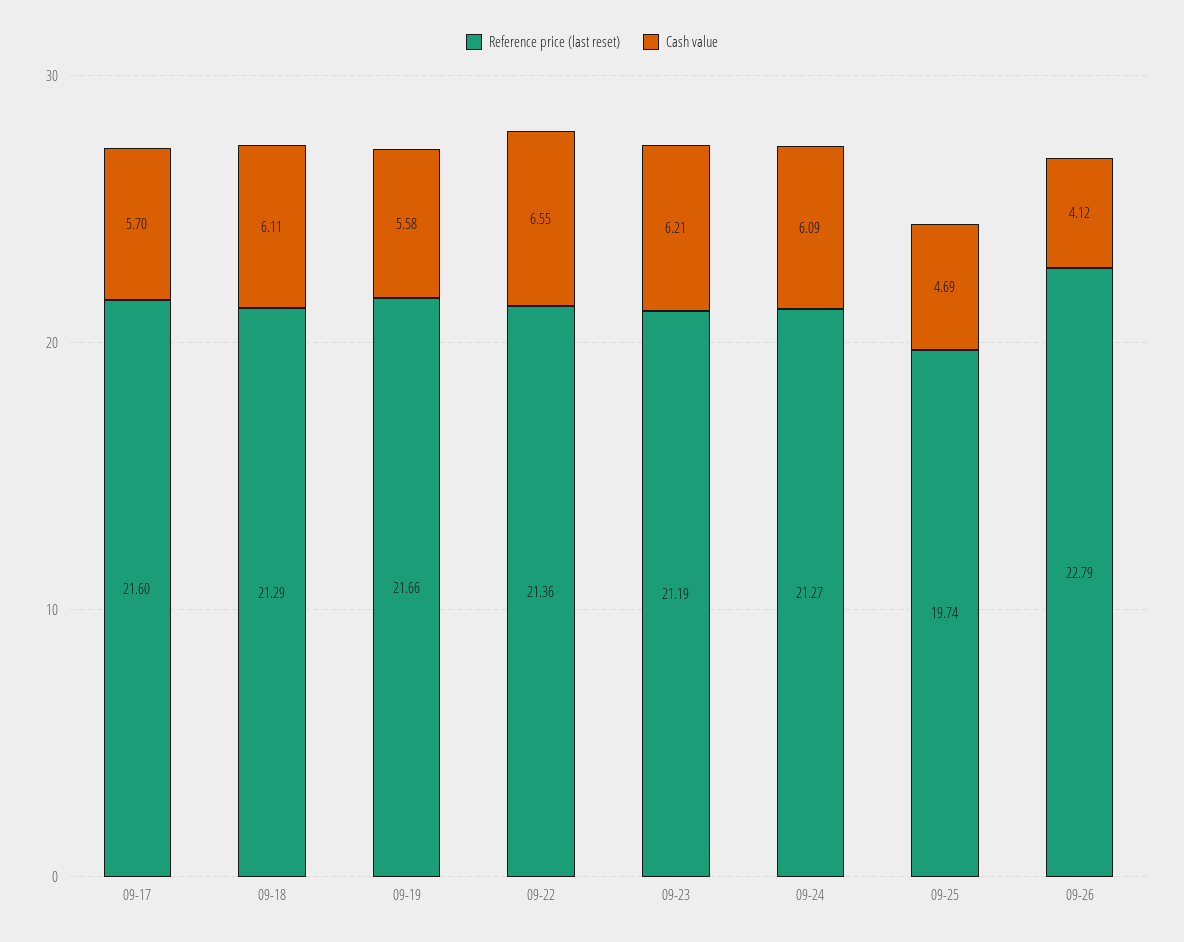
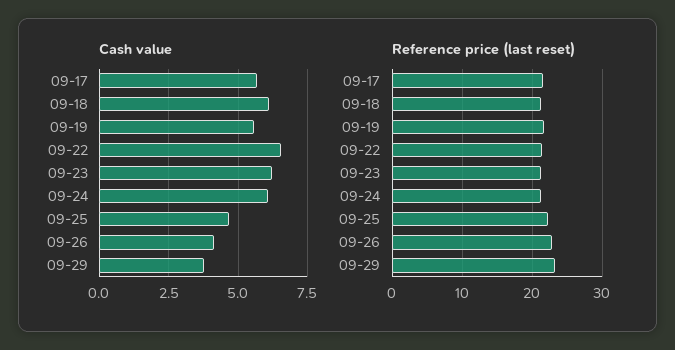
Reference price (last reset), 09-25: 19.74 -> 22
Cash value, 09-29: none -> 3.75
Reference price (last reset), 09-29: none -> 23

